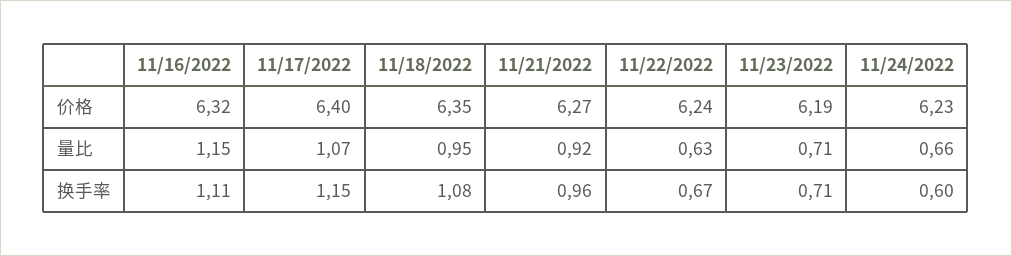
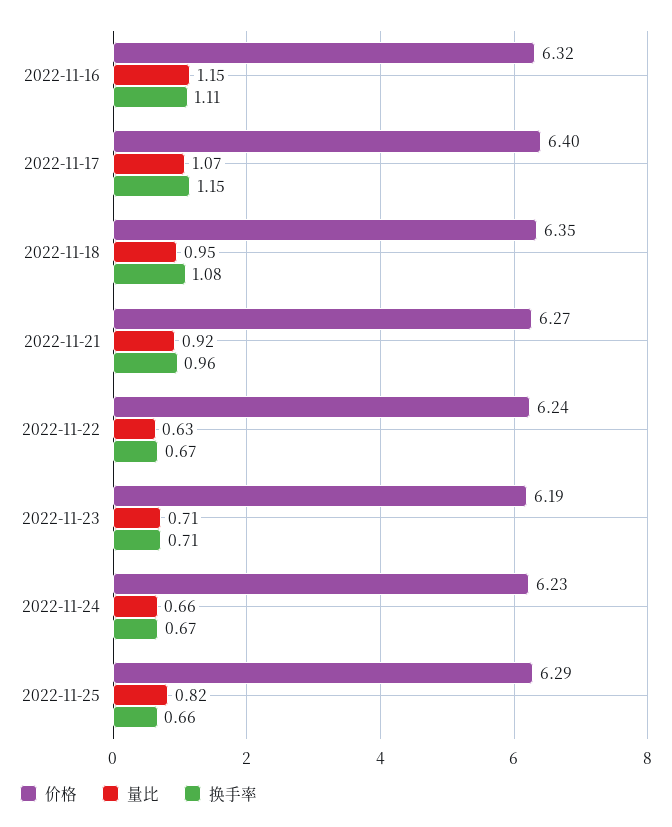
换手率, 11/24/2022: 0.6 -> 0.67
价格, 2022-11-25: none -> 6.29
量比, 2022-11-25: none -> 0.82
换手率, 2022-11-25: none -> 0.66

